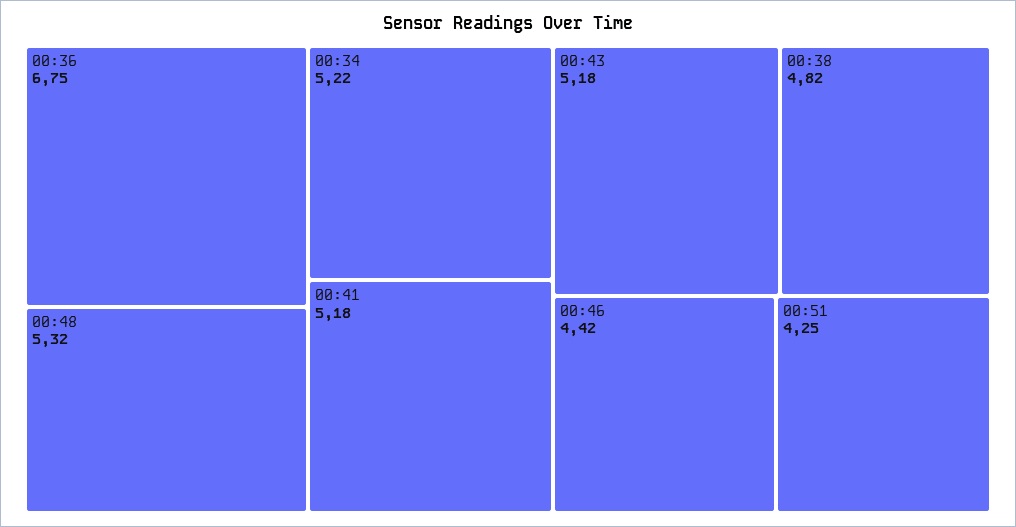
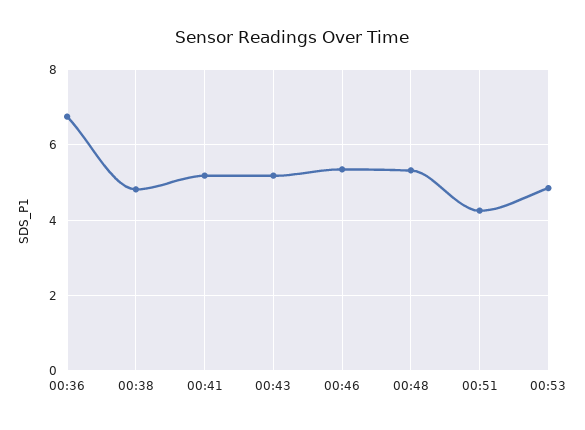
00:34: 5.22 -> none
00:46: 4.42 -> 5.4
00:53: none -> 4.8

